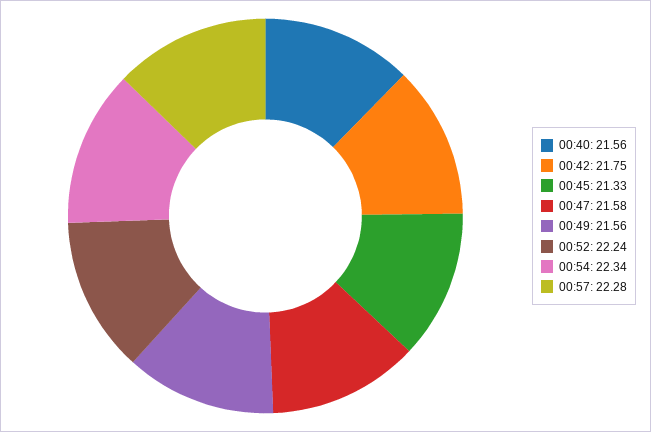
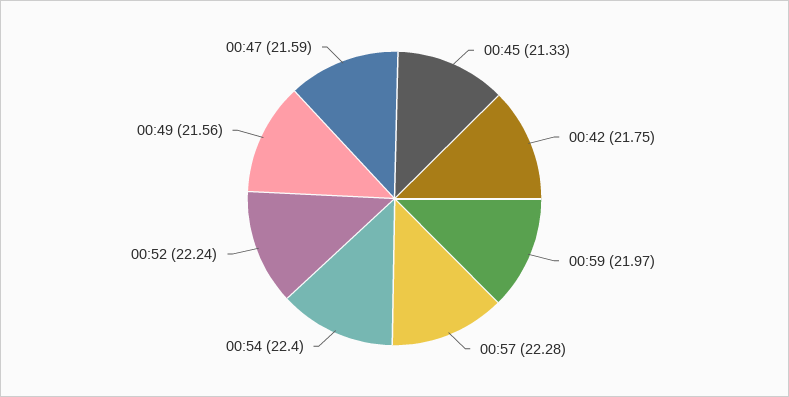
00:40: 21.56 -> none
00:47: 21.58 -> 21.59
00:54: 22.34 -> 22.4
00:59: none -> 21.97

